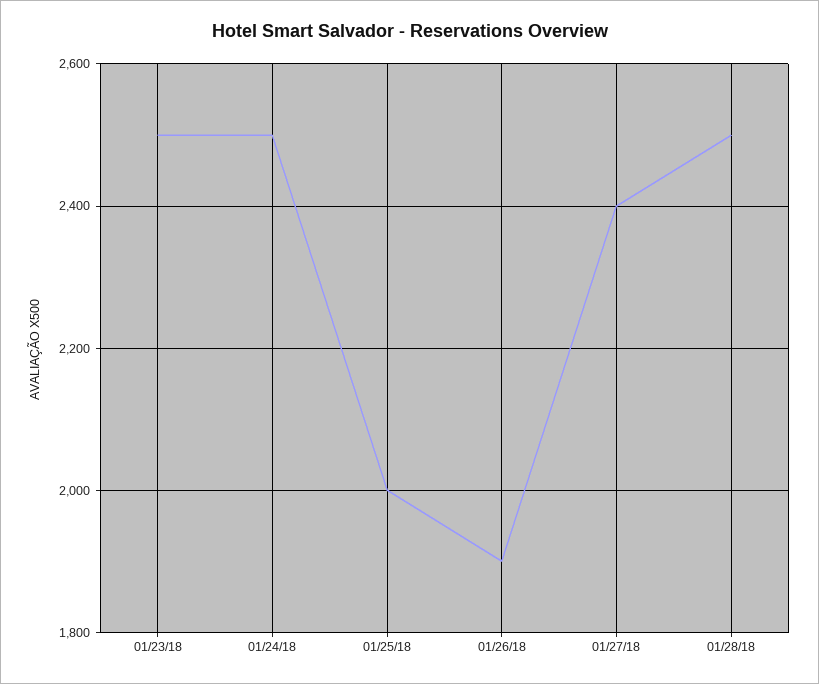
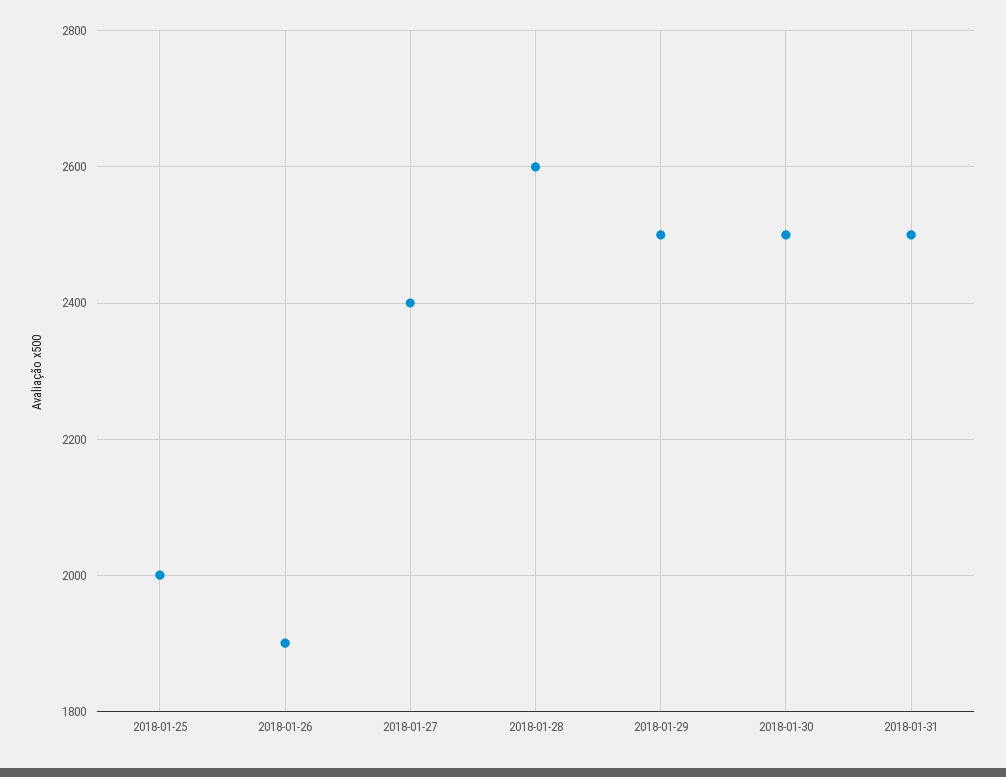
01/23/18: 2500 -> none
01/24/18: 2500 -> none
01/28/18: 2500 -> 2600
2018-01-29: none -> 2500
2018-01-30: none -> 2500
2018-01-31: none -> 2500

